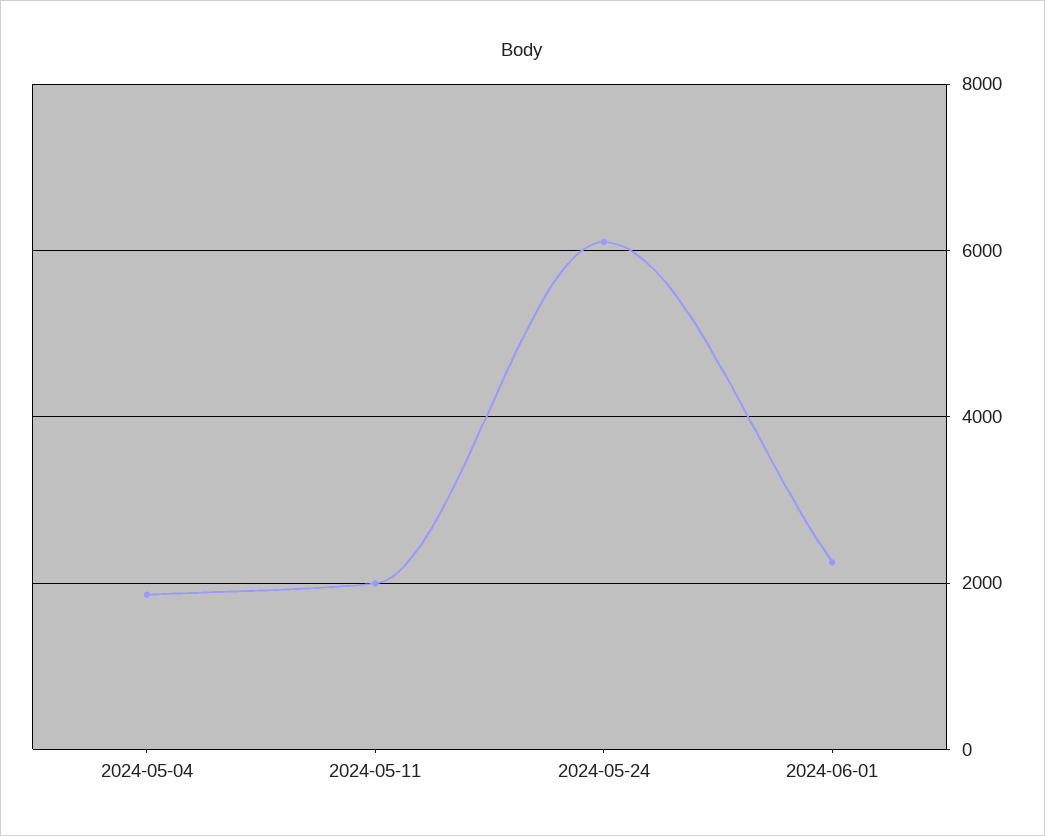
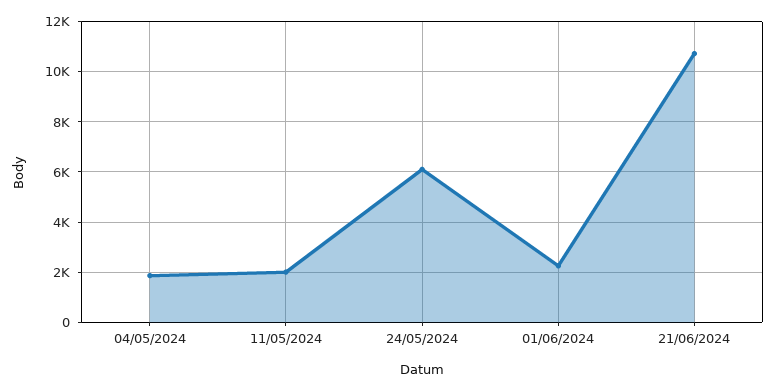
21/06/2024: none -> 10750

